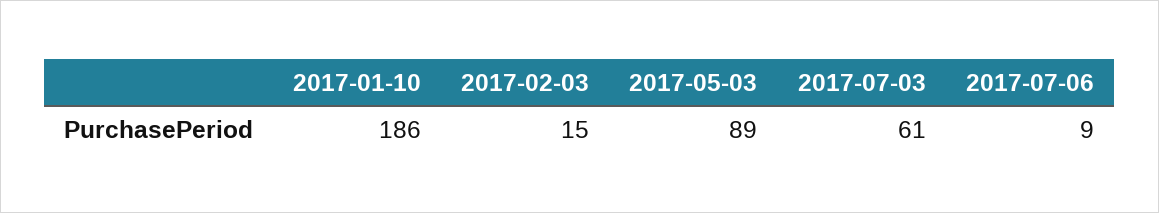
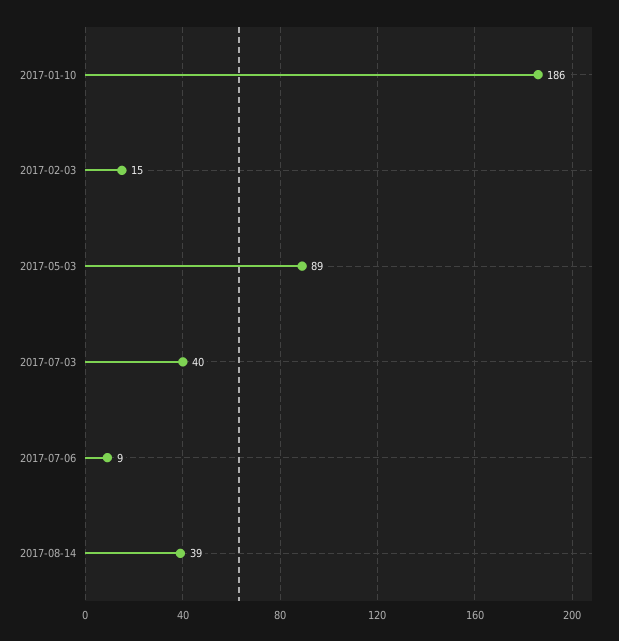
2017-07-03: 61 -> 40
2017-08-14: none -> 39

